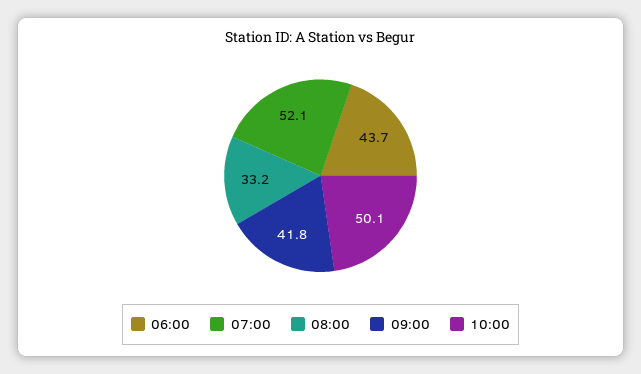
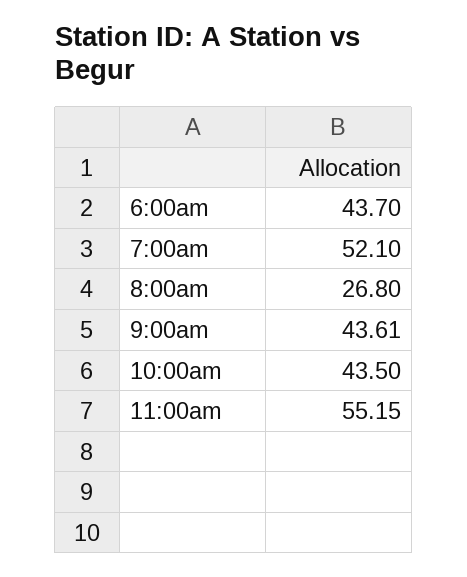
08:00: 33.2 -> 26.8
09:00: 41.8 -> 43.61
10:00: 50.1 -> 43.5
11:00am: none -> 55.15

